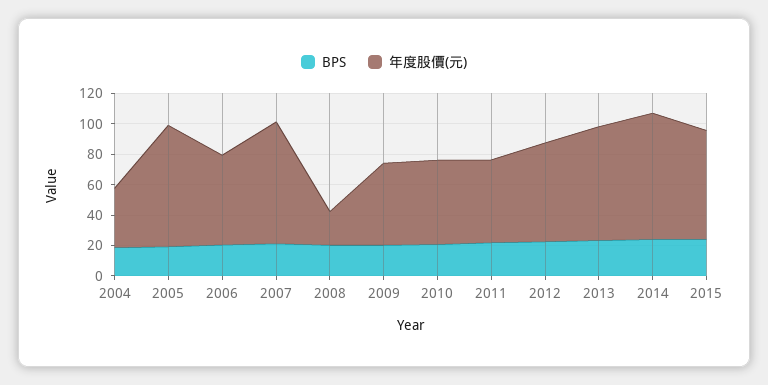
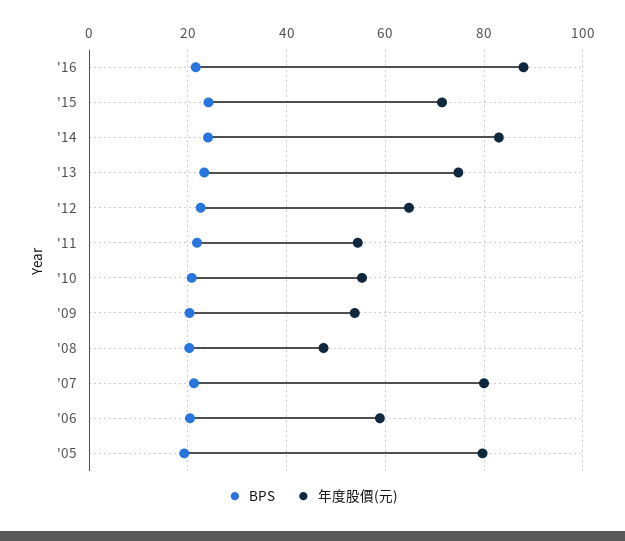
BPS, 2004: 20 -> none
年度股價(元), 2004: 40 -> none
年度股價(元), 2008: 20 -> 48
BPS, '16: none -> 22
年度股價(元), '16: none -> 88

